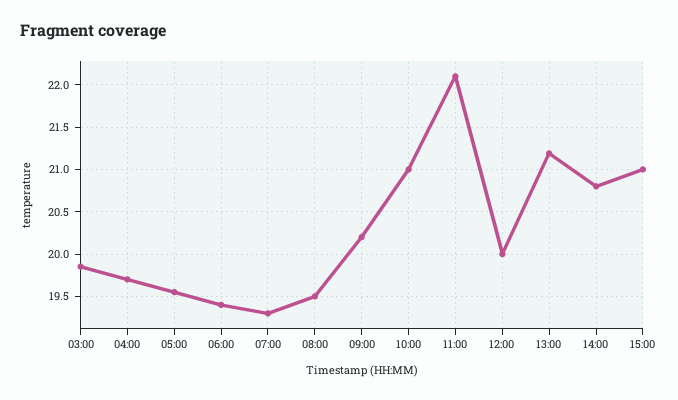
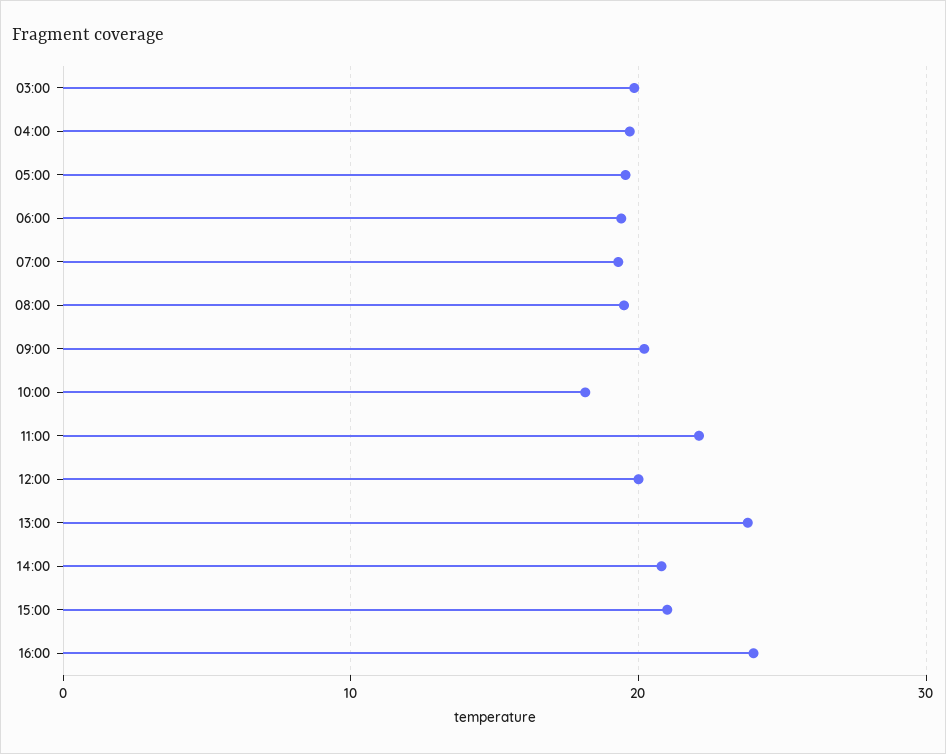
10:00: 21 -> 18
13:00: 21.2 -> 24
16:00: none -> 24

